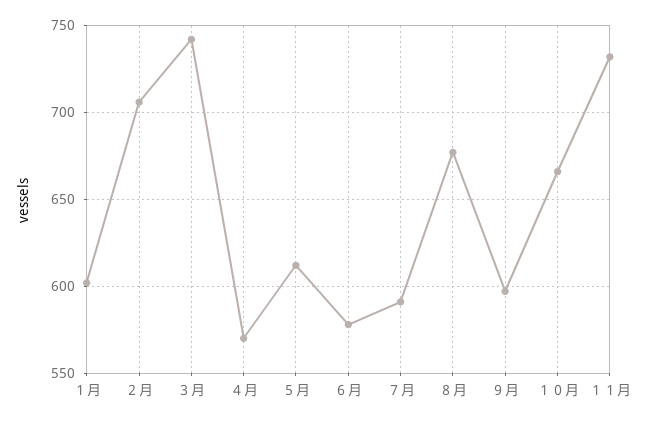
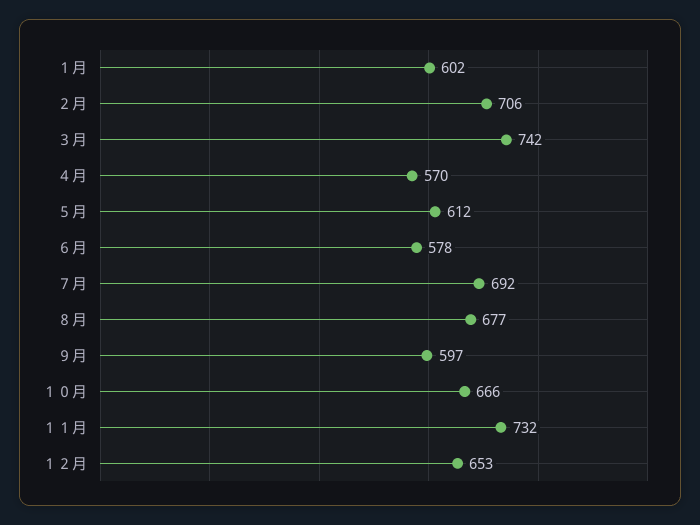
７月: 590 -> 692
１２月: none -> 653

